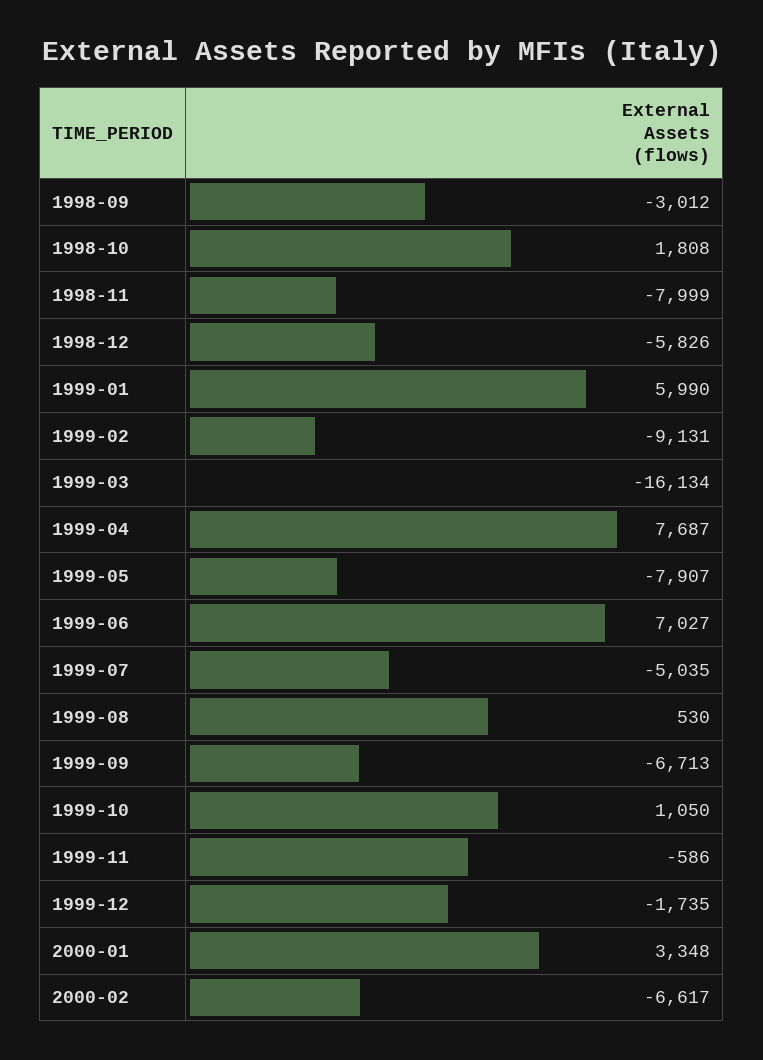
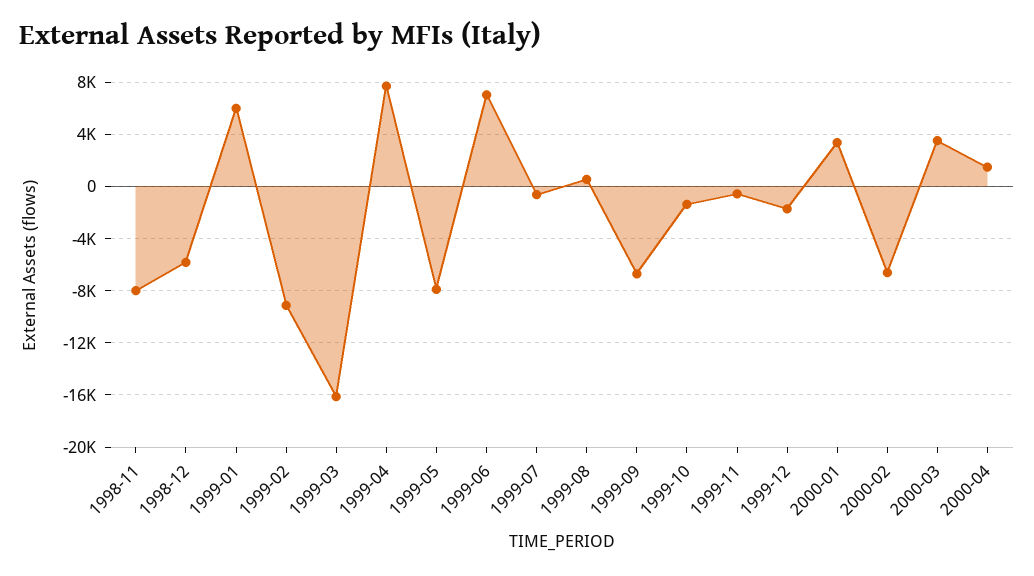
1998-09: -3012 -> none
1998-10: 1808 -> none
1999-07: -5035 -> -500
1999-10: 1050 -> -1500
2000-03: none -> 3500
2000-04: none -> 1500

